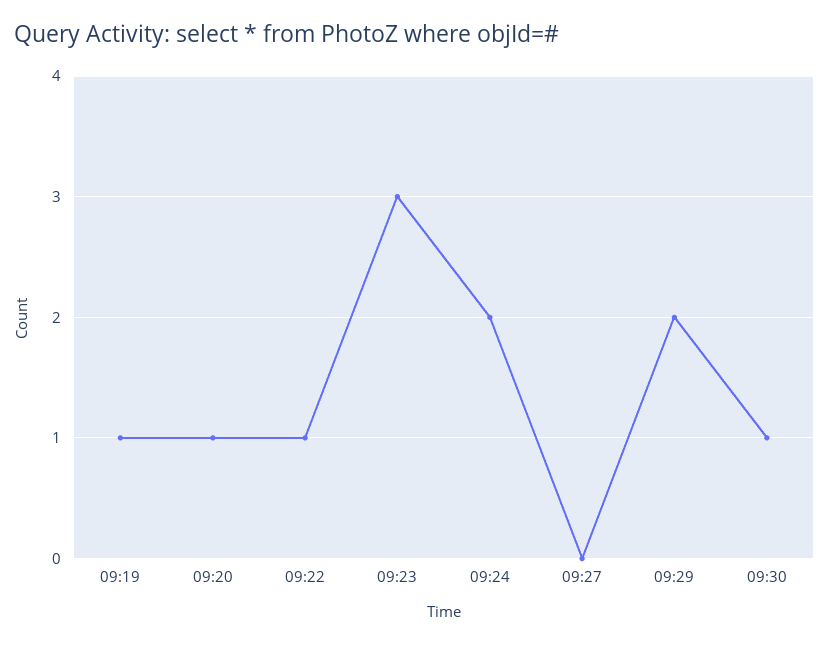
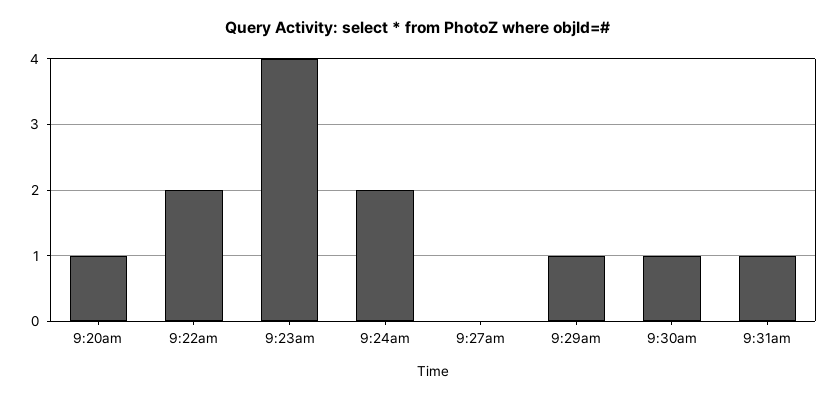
09:19: 1 -> none
09:22: 1 -> 2
09:23: 3 -> 4
09:29: 2 -> 1
9:31am: none -> 1

